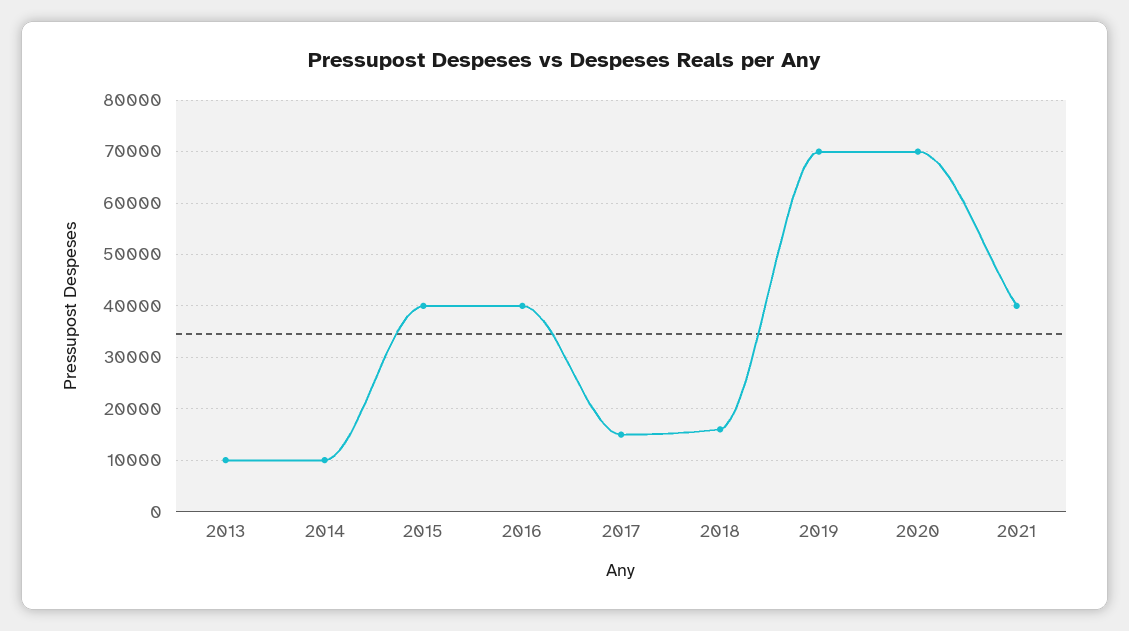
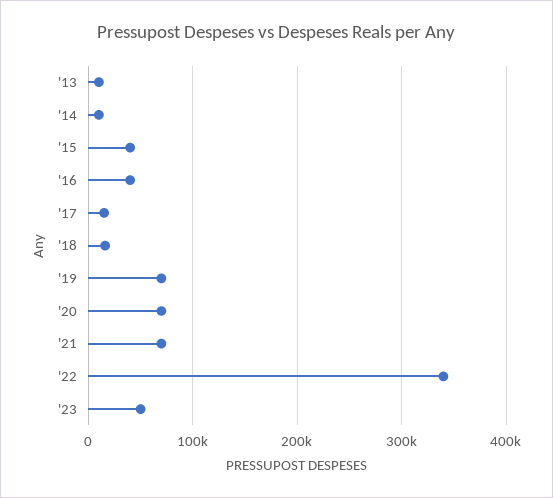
2021: 40000 -> 70000
'22: none -> 340000
'23: none -> 50000

